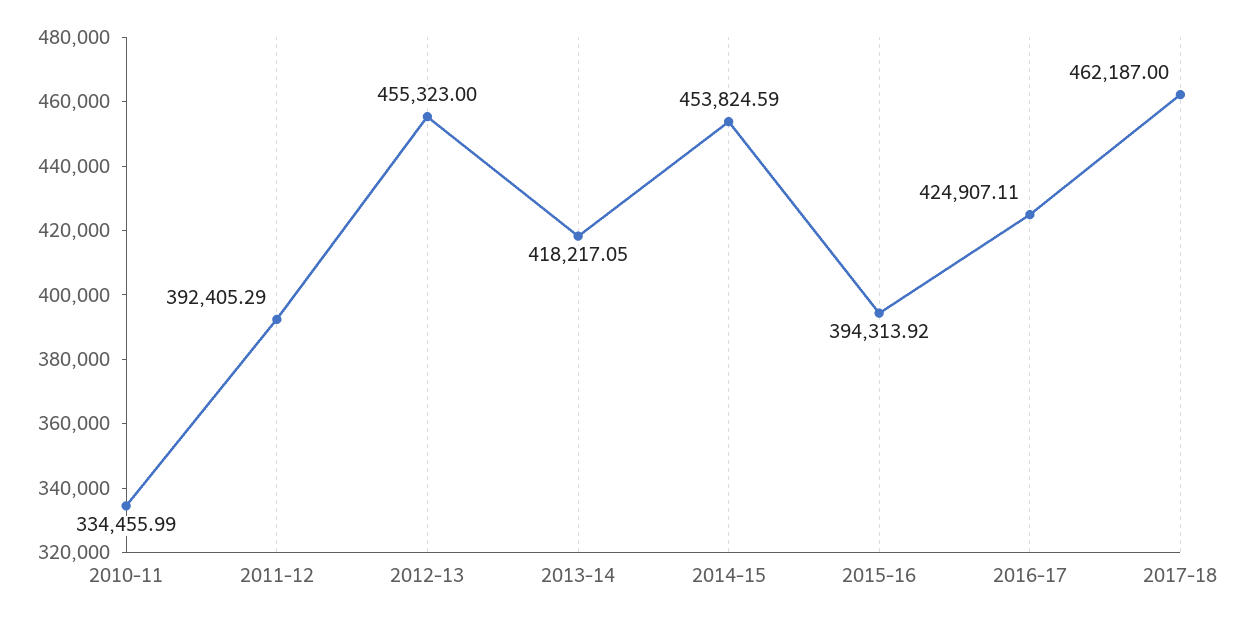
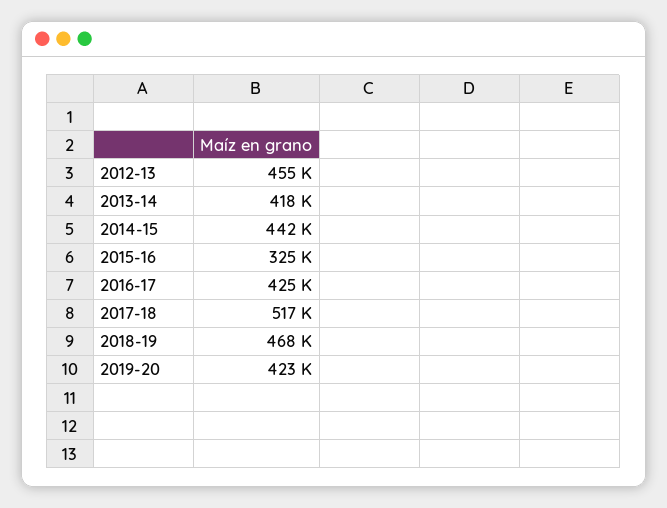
2010-11: 334455.99 -> none
2011-12: 392405.29 -> none
2014-15: 453824.59 -> 442000
2015-16: 394313.92 -> 325000
2017-18: 462187 -> 517000
2018-19: none -> 468000
2019-20: none -> 423000

